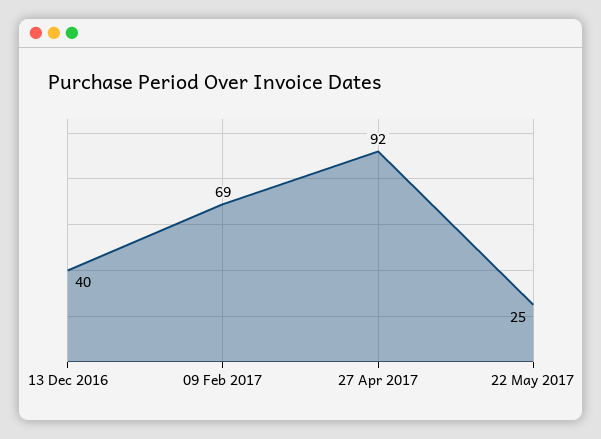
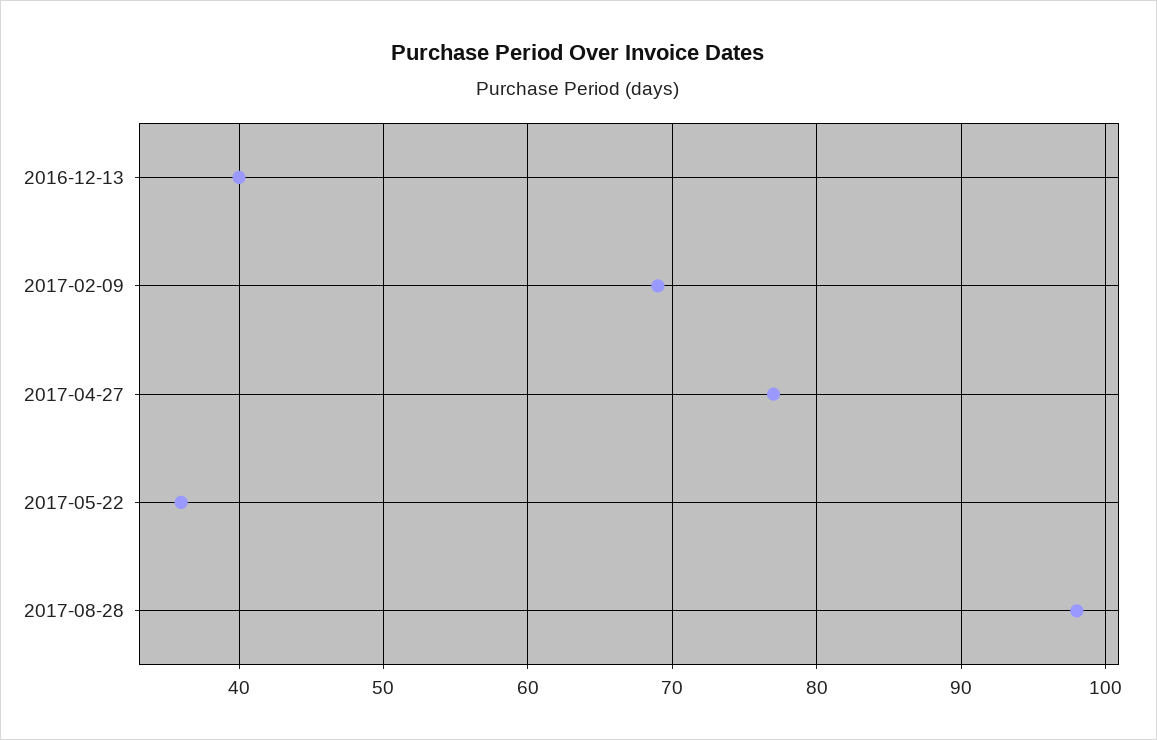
27 Apr 2017: 92 -> 77
22 May 2017: 25 -> 36
2017-08-28: none -> 98

